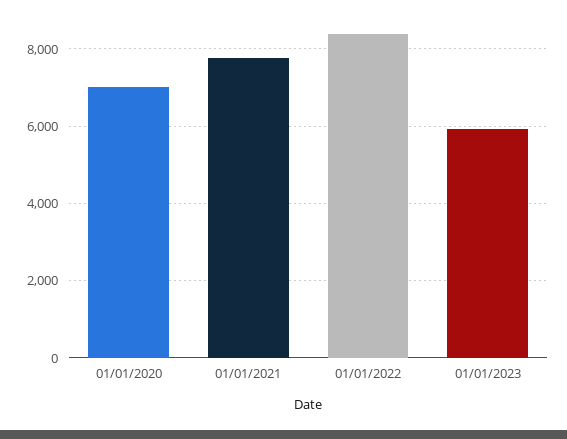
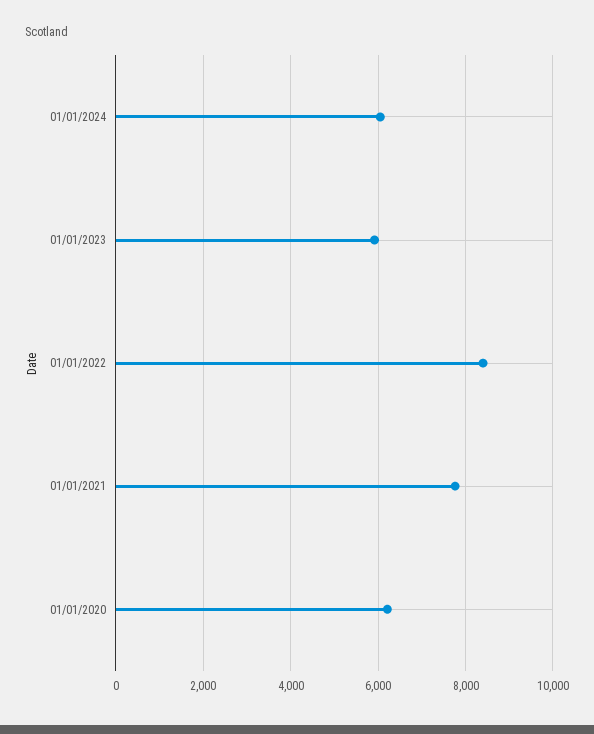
01/01/2020: 7000 -> 6200
01/01/2024: none -> 6000

